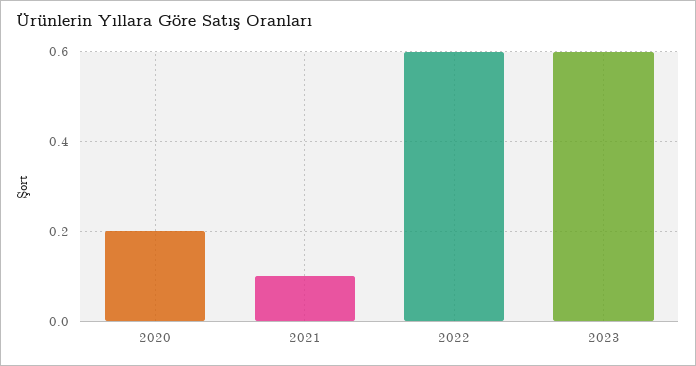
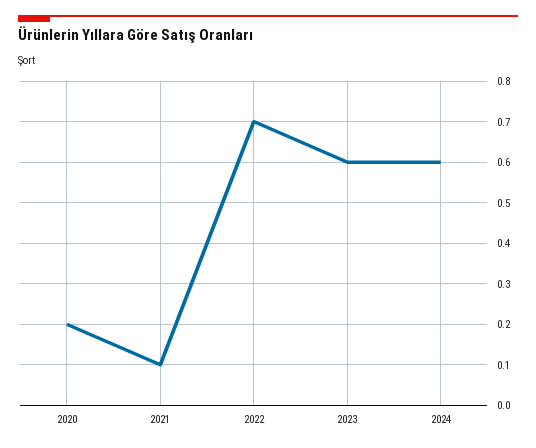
2022: 0.6 -> 0.7
2024: none -> 0.6

